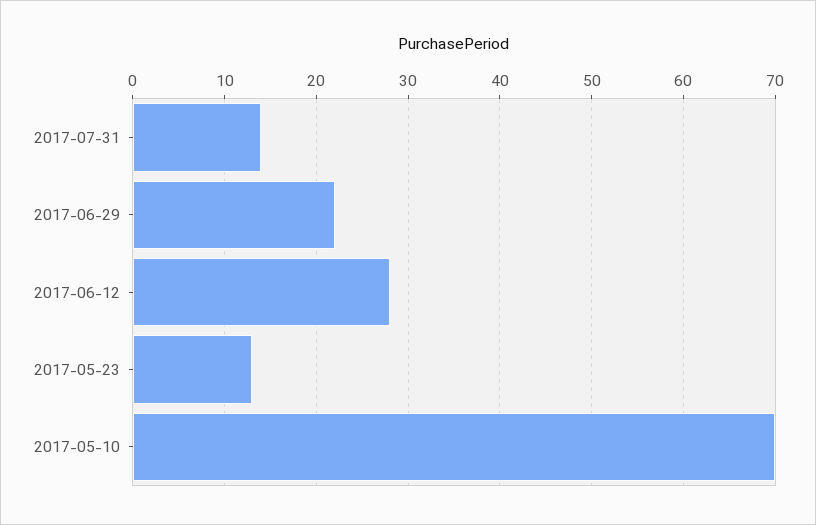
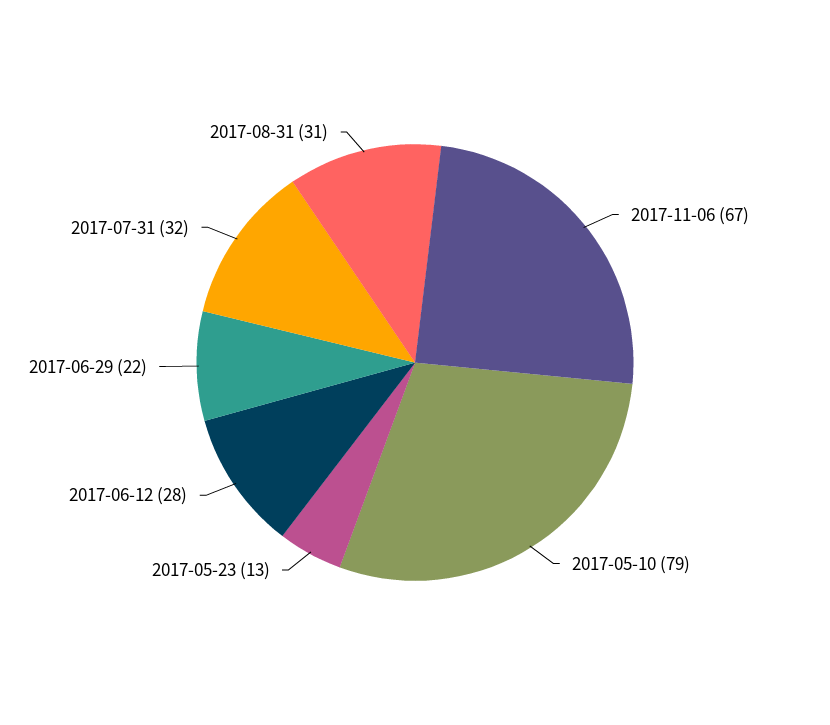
2017-07-31: 14 -> 32
2017-05-10: 70 -> 79
2017-11-06: none -> 67
2017-08-31: none -> 31

